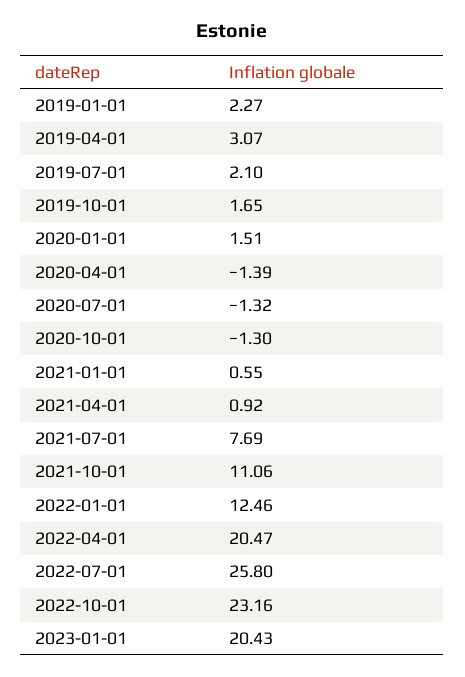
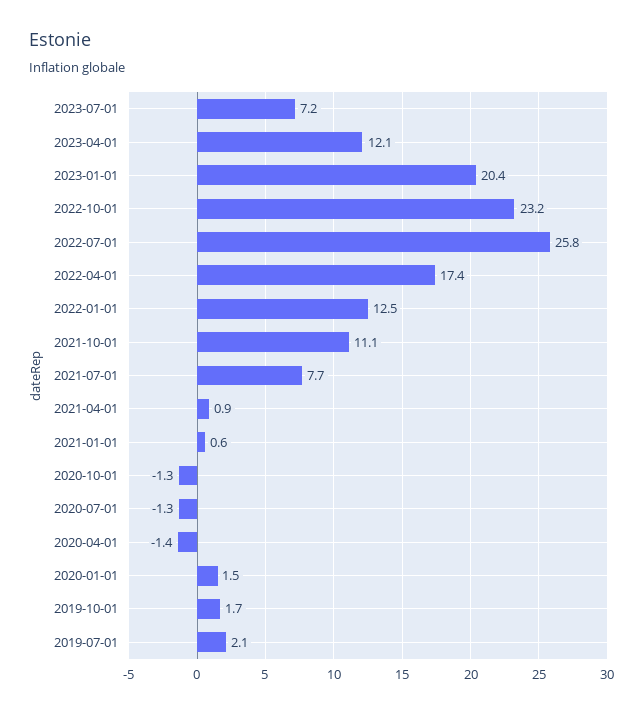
2019-01-01: 2.27 -> none
2019-04-01: 3.07 -> none
2022-04-01: 20.47 -> 17.4
2023-07-01: none -> 7.2
2023-04-01: none -> 12.1

